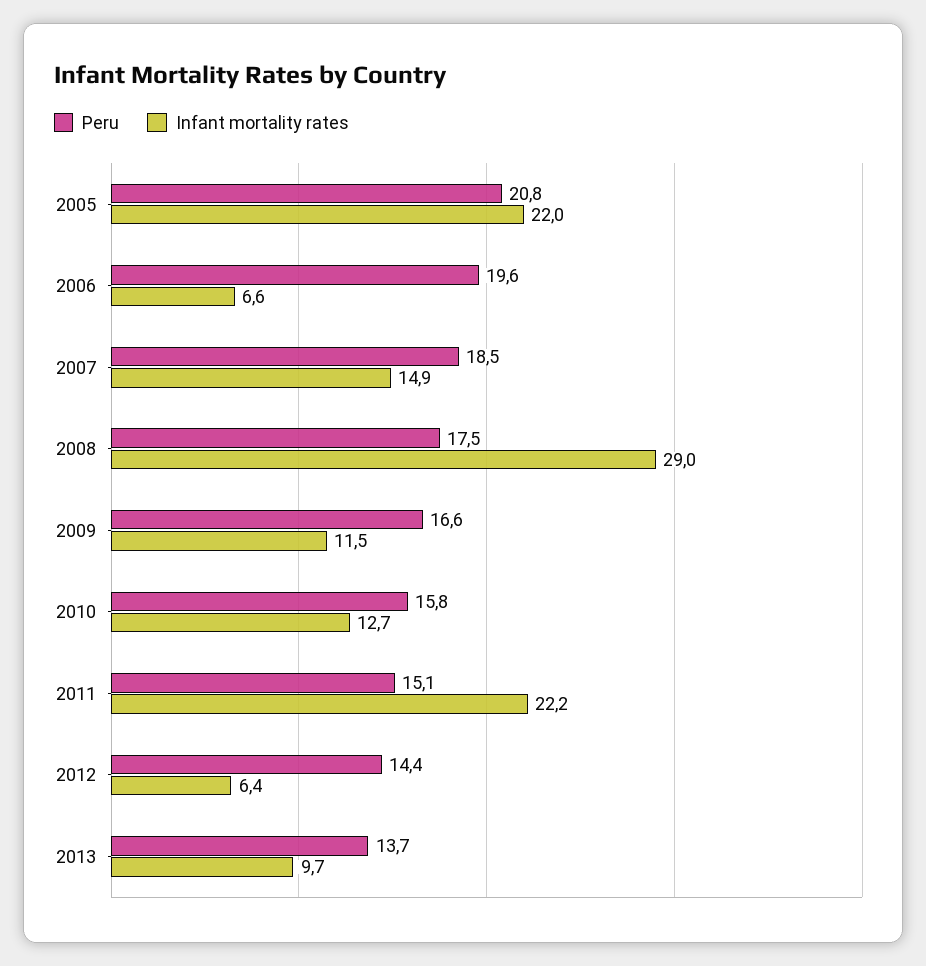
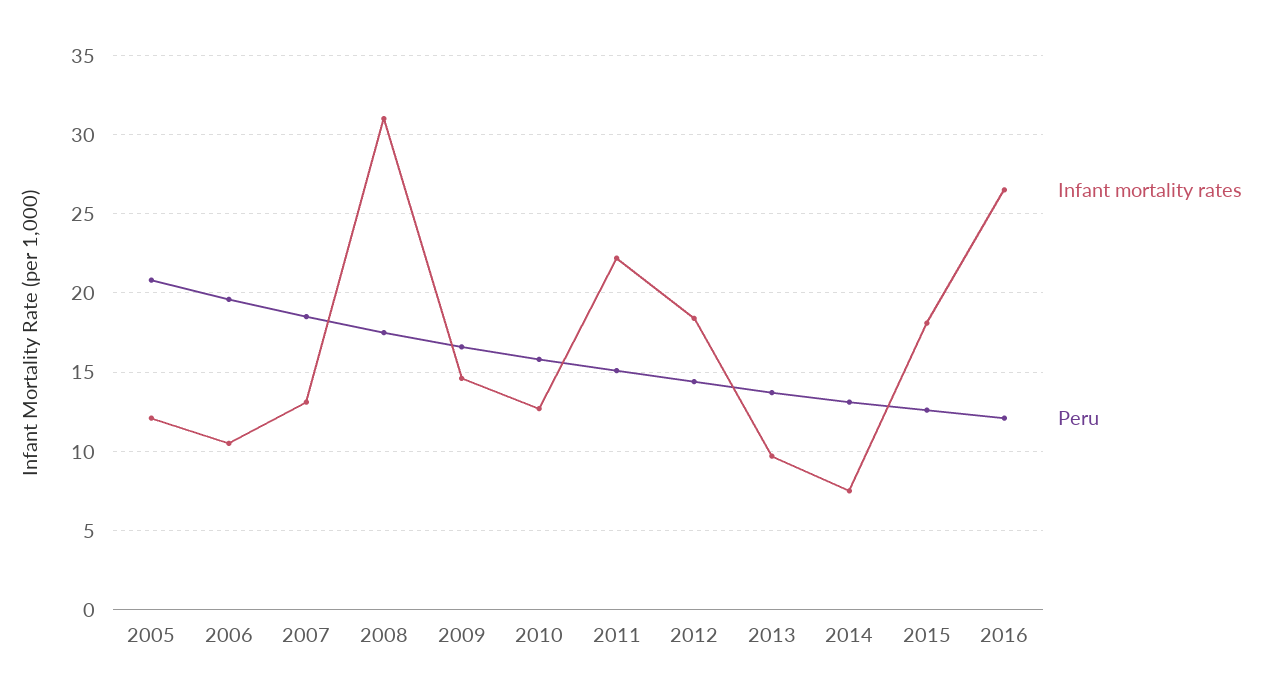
Infant mortality rates, 2005: 22 -> 12
Infant mortality rates, 2006: 6.6 -> 10.5
Infant mortality rates, 2007: 14.9 -> 13
Infant mortality rates, 2008: 29 -> 31
Infant mortality rates, 2009: 11.5 -> 14.5
Infant mortality rates, 2012: 6.4 -> 18.5
Infant mortality rates, 2014: none -> 7.5
Peru, 2014: none -> 13
Infant mortality rates, 2015: none -> 18
Peru, 2015: none -> 12.5
Infant mortality rates, 2016: none -> 26.5
Peru, 2016: none -> 12

